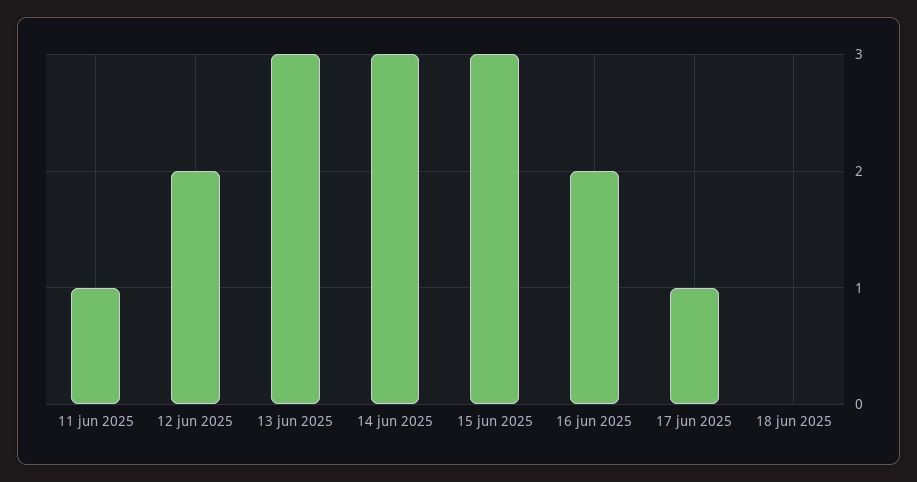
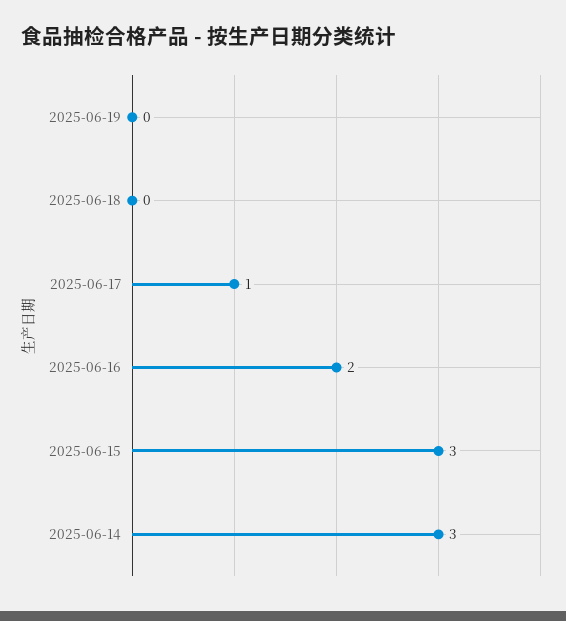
11 jun 2025: 1 -> none
12 jun 2025: 2 -> none
13 jun 2025: 3 -> none
2025-06-19: none -> 0

